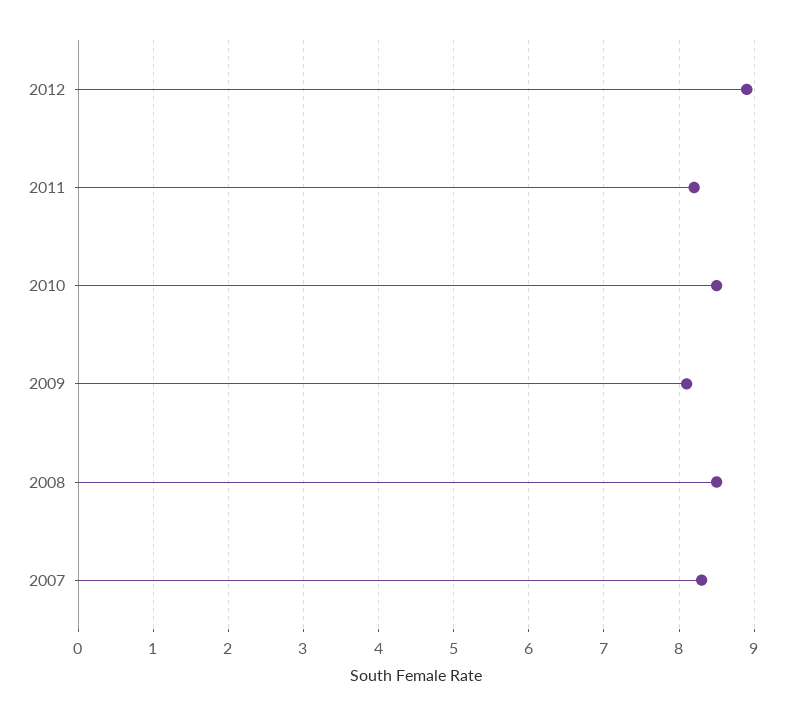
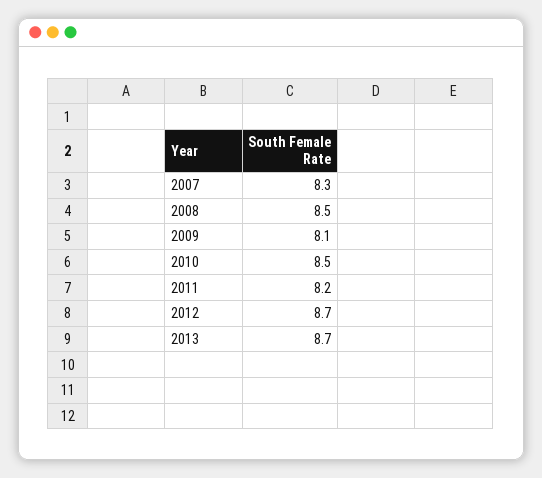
2012: 8.9 -> 8.7
2013: none -> 8.7

